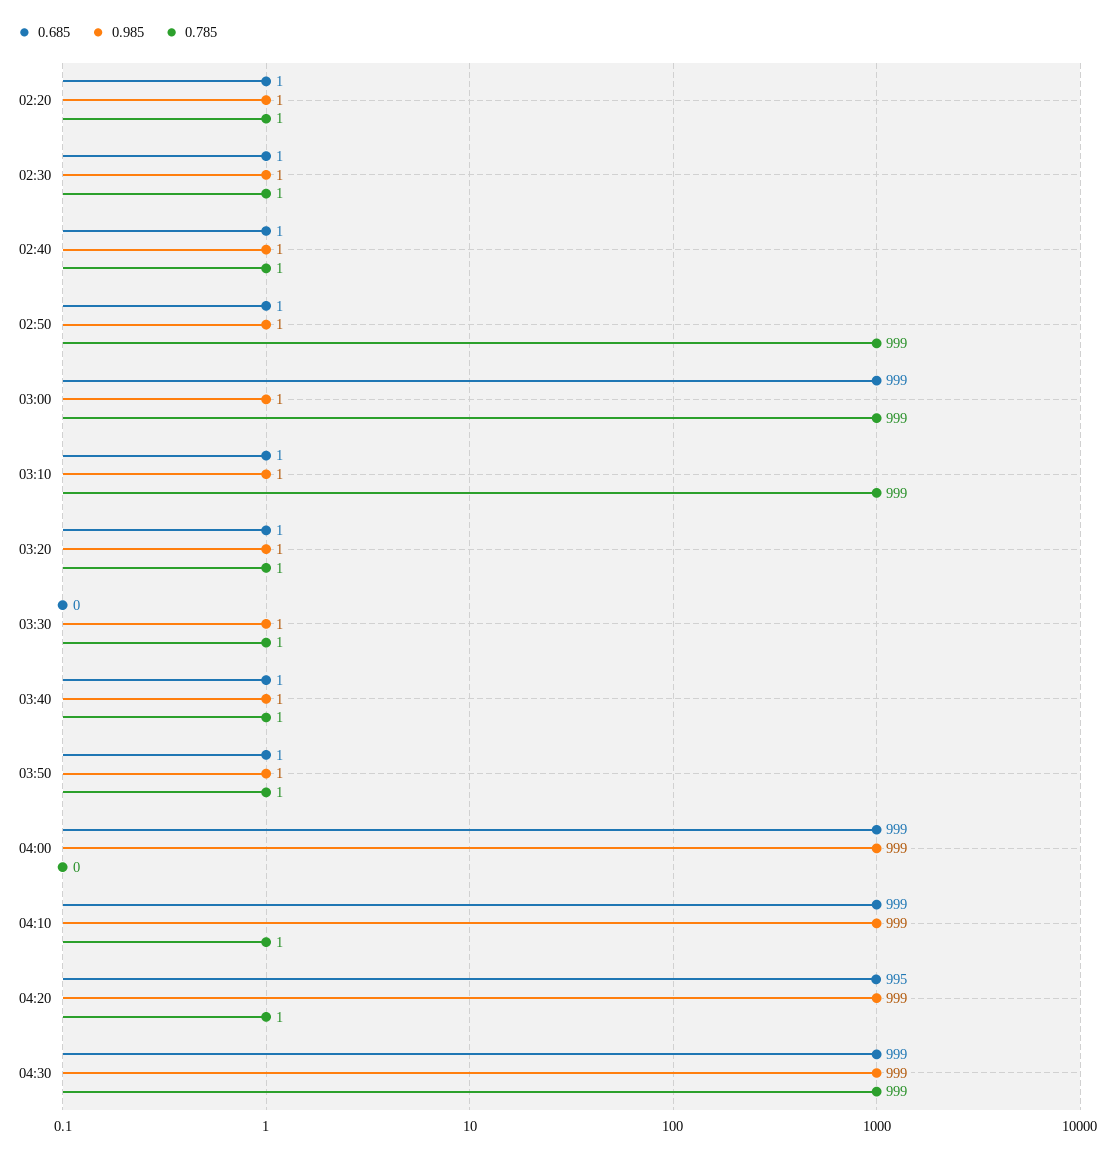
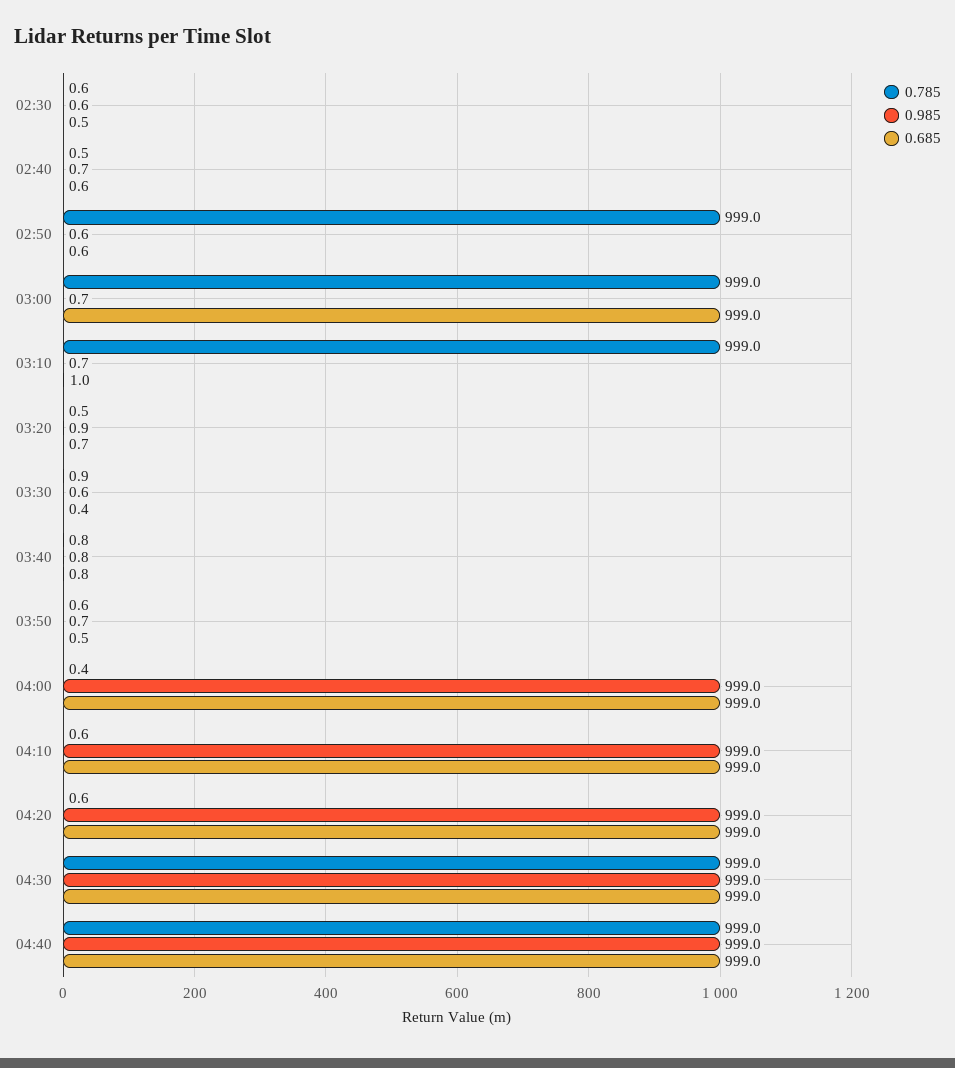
0.685, 02:20: 1 -> none
0.985, 02:20: 1 -> none
0.785, 02:20: 1 -> none
0.685, 04:20: 995 -> 999
0.785, 04:40: none -> 999
0.985, 04:40: none -> 999
0.685, 04:40: none -> 999

